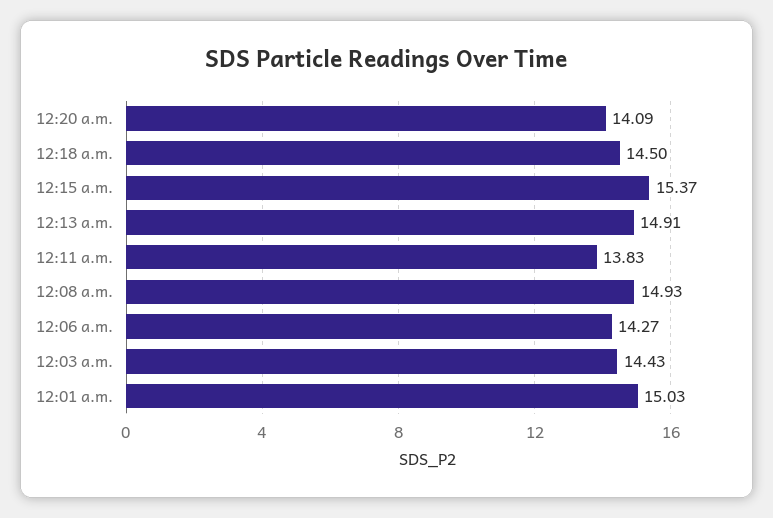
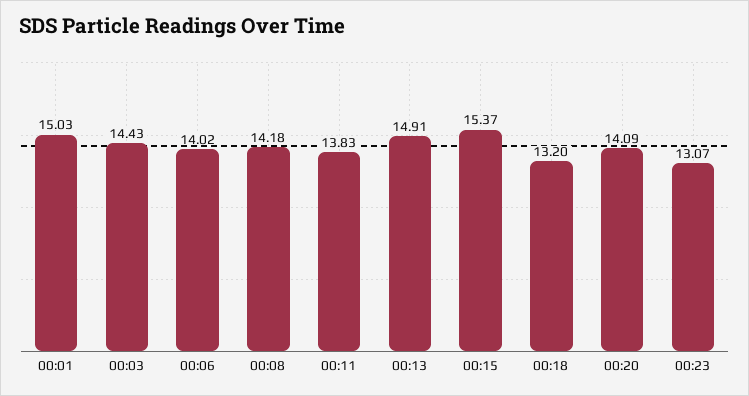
12:18 a.m.: 14.5 -> 13.2
12:08 a.m.: 14.93 -> 14.18
12:06 a.m.: 14.27 -> 14.02
00:23: none -> 13.07

